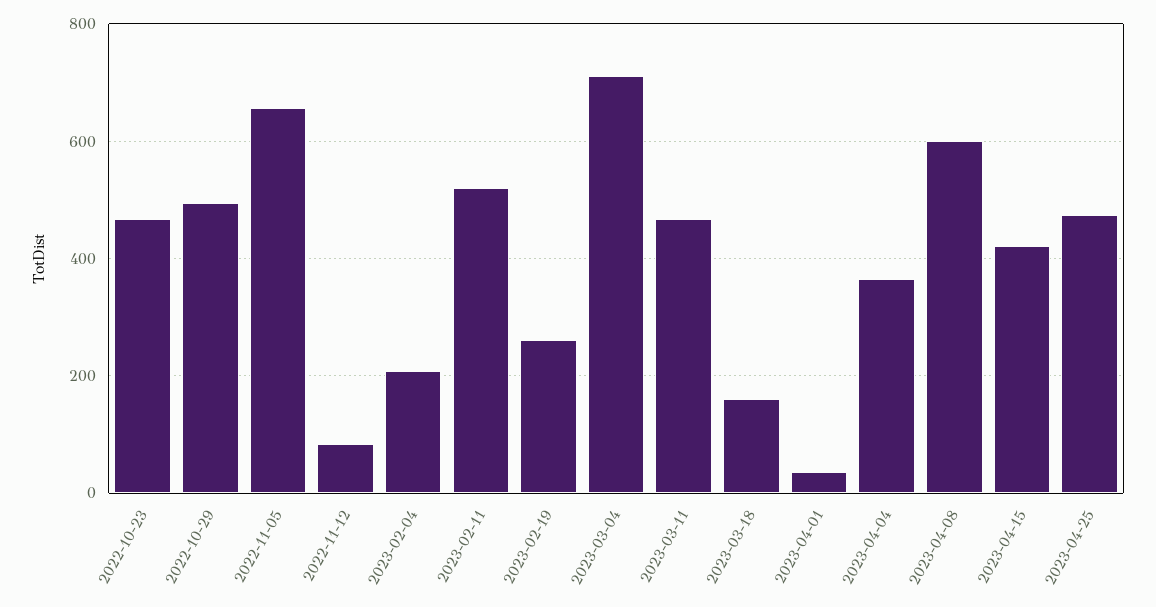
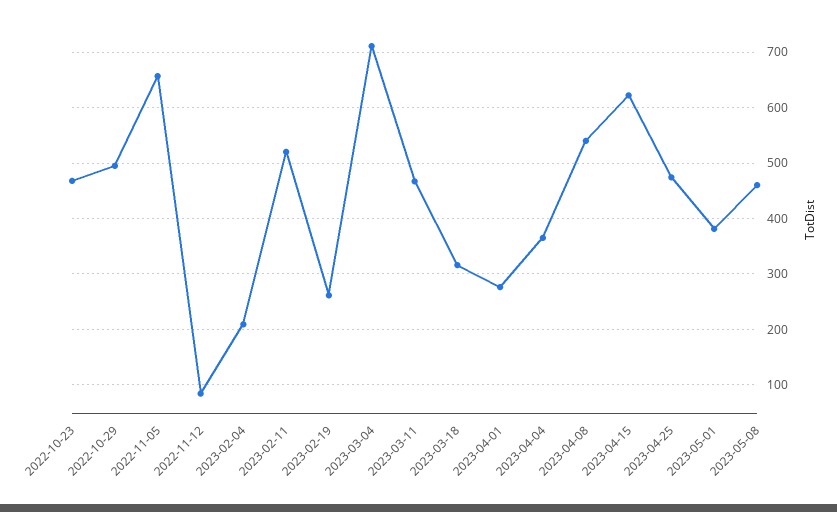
2023-03-18: 160 -> 320
2023-04-01: 40 -> 280
2023-04-08: 600 -> 540
2023-04-15: 420 -> 620
2023-05-01: none -> 380
2023-05-08: none -> 460

